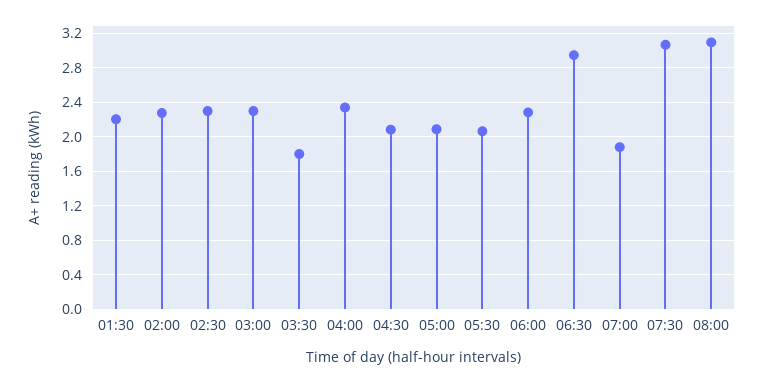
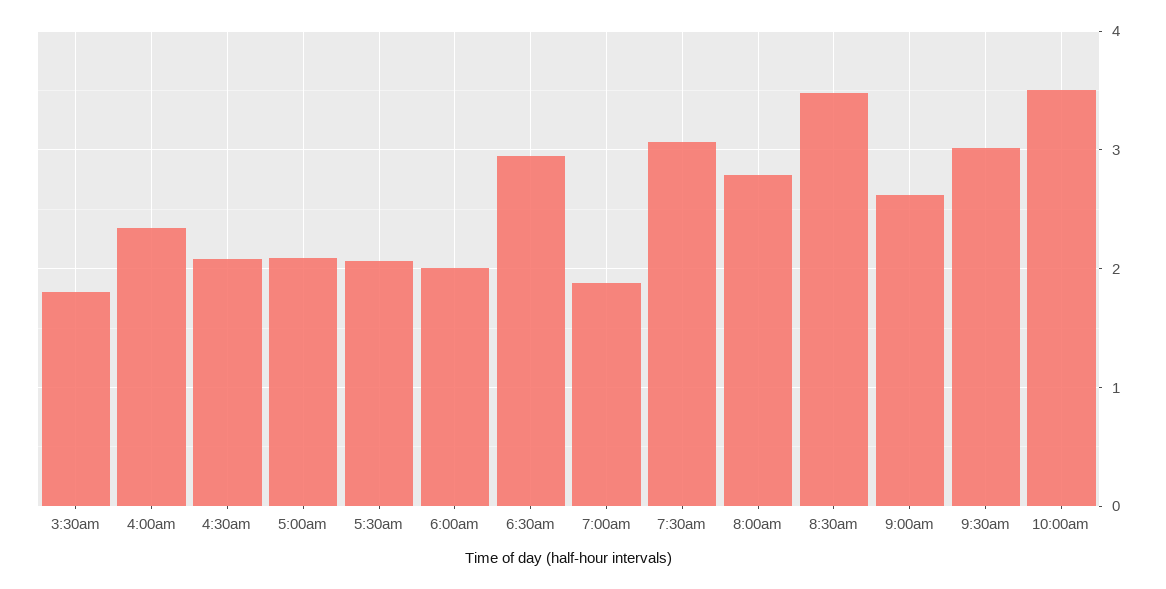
01:30: 2.2 -> none
02:00: 2.3 -> none
02:30: 2.3 -> none
03:00: 2.3 -> none
06:00: 2.3 -> 2
08:00: 3.1 -> 2.8
8:30am: none -> 3.5
9:00am: none -> 2.6
9:30am: none -> 3
10:00am: none -> 3.5

